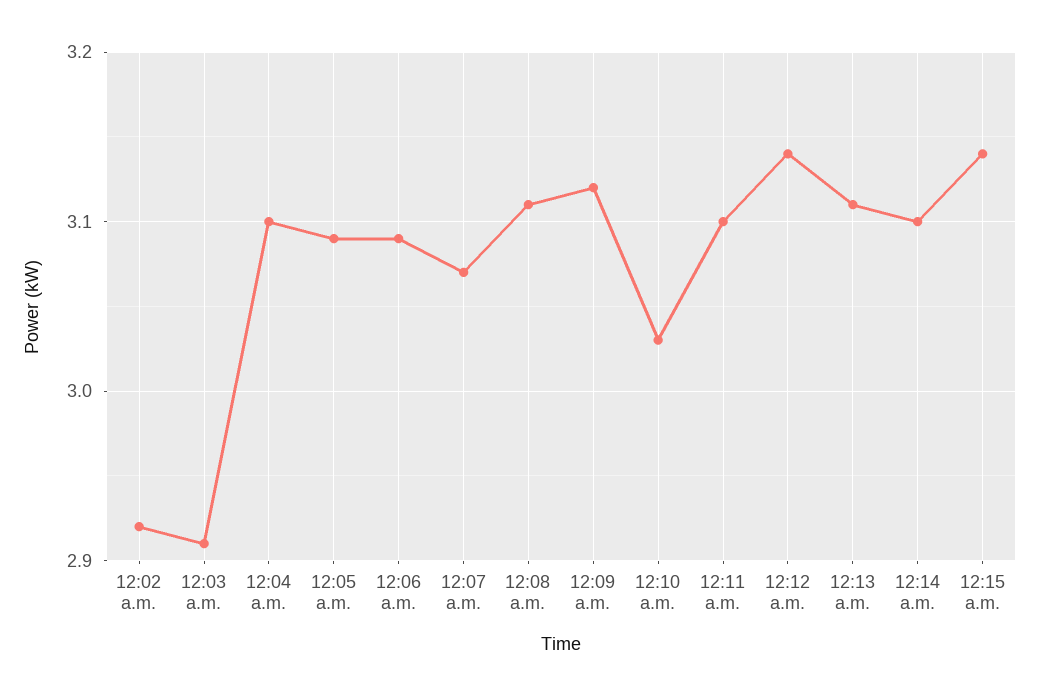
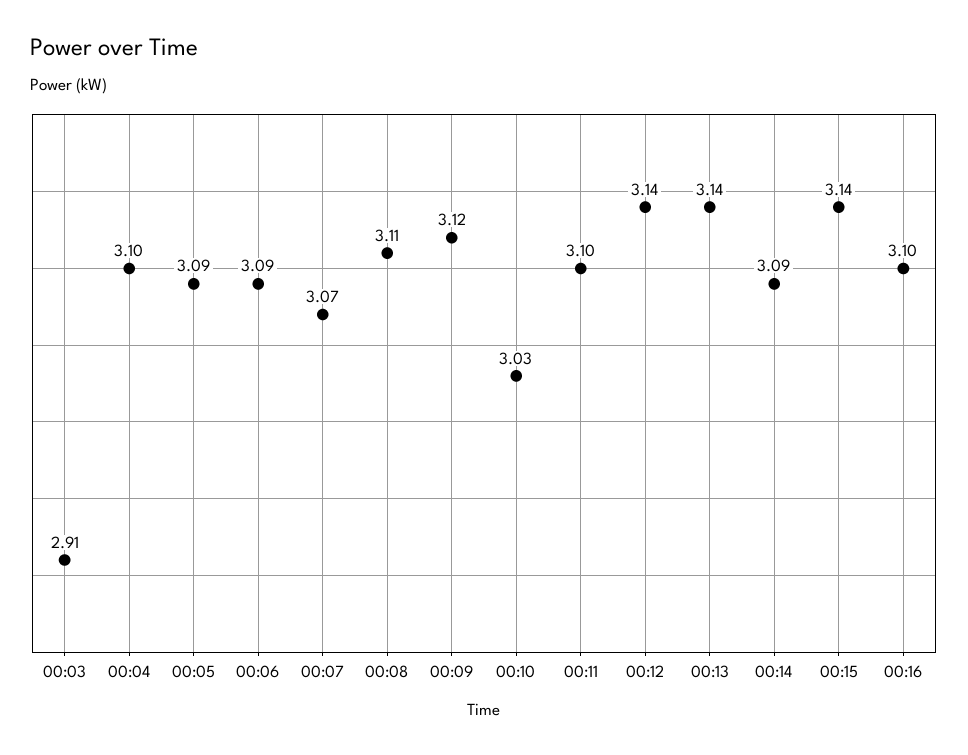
12:02 a.m.: 2.92 -> none
12:13 a.m.: 3.11 -> 3.14
12:14 a.m.: 3.1 -> 3.09
00:16: none -> 3.1

